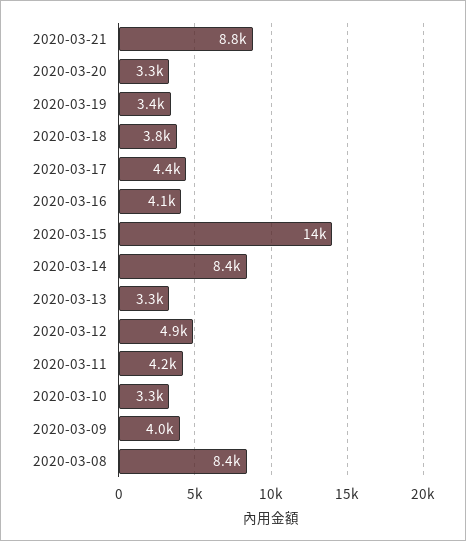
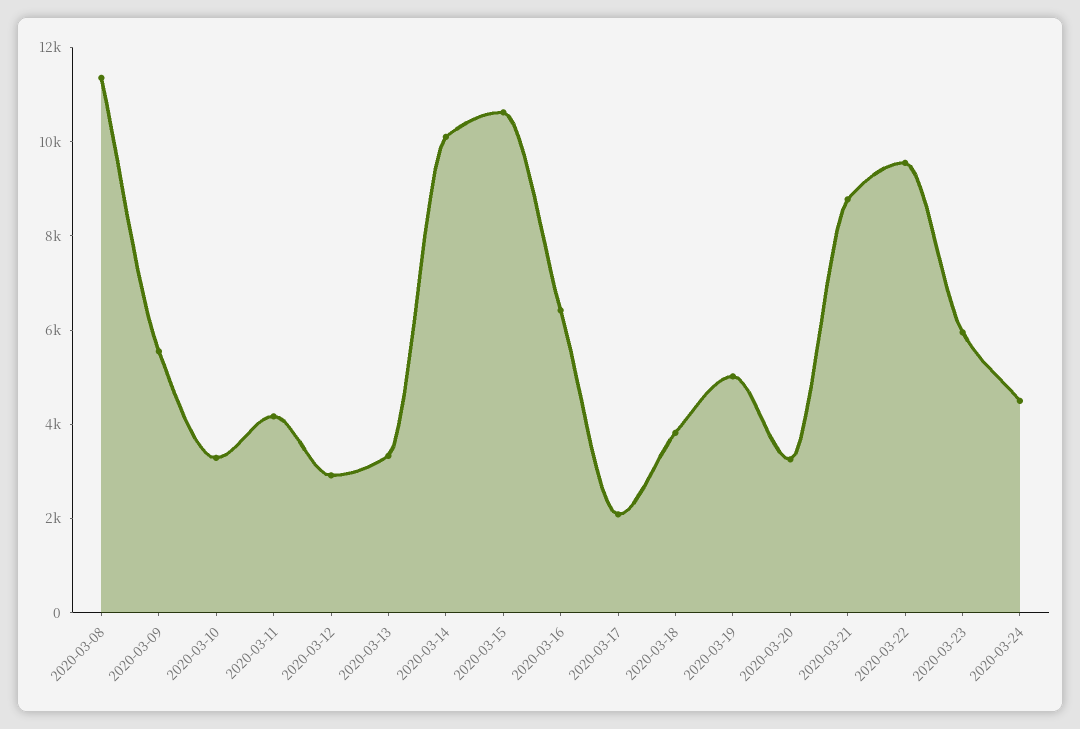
2020-03-19: 3400 -> 5000
2020-03-17: 4400 -> 2000
2020-03-16: 4100 -> 6500
2020-03-15: 14000 -> 10500
2020-03-14: 8400 -> 10000
2020-03-12: 4900 -> 3000
2020-03-09: 4000 -> 5500
2020-03-08: 8400 -> 11500
2020-03-22: none -> 9500
2020-03-23: none -> 6000
2020-03-24: none -> 4500

